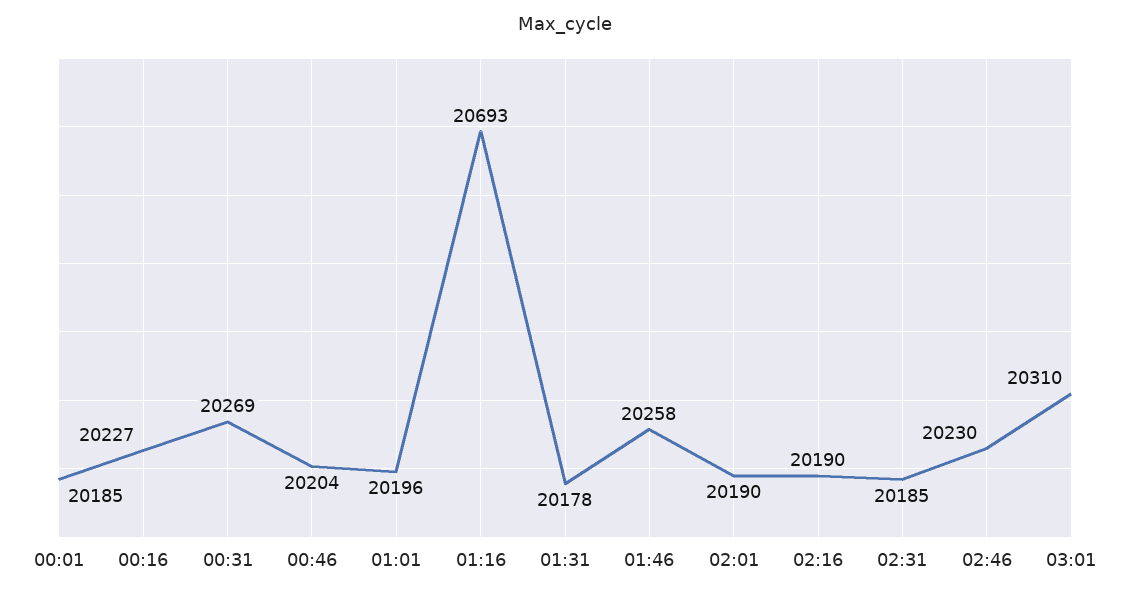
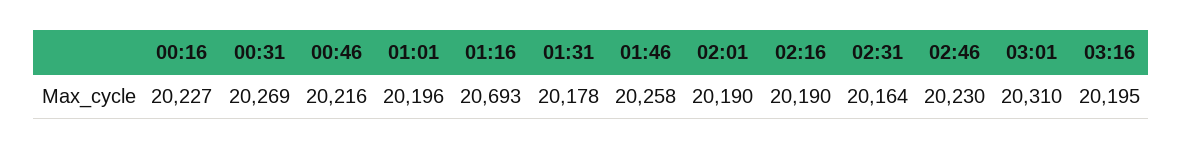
00:01: 20185 -> none
00:46: 20204 -> 20216
02:31: 20185 -> 20164
03:16: none -> 20195

